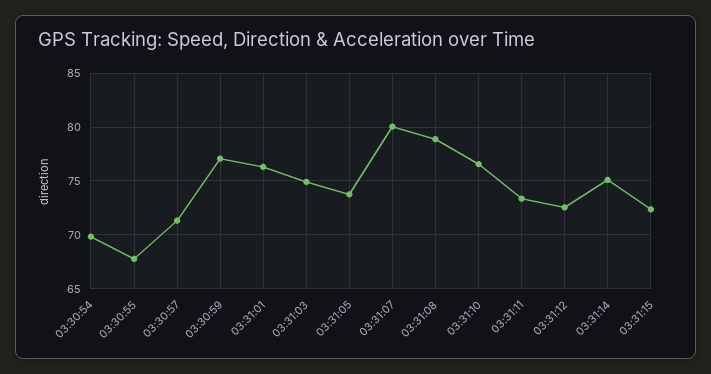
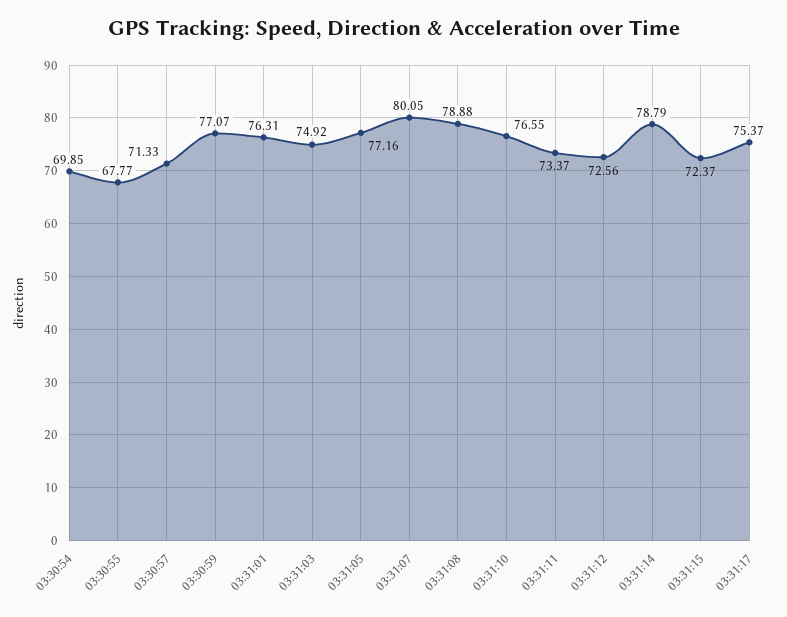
03:31:05: 74 -> 77.16
03:31:14: 75 -> 78.79
03:31:17: none -> 75.37

